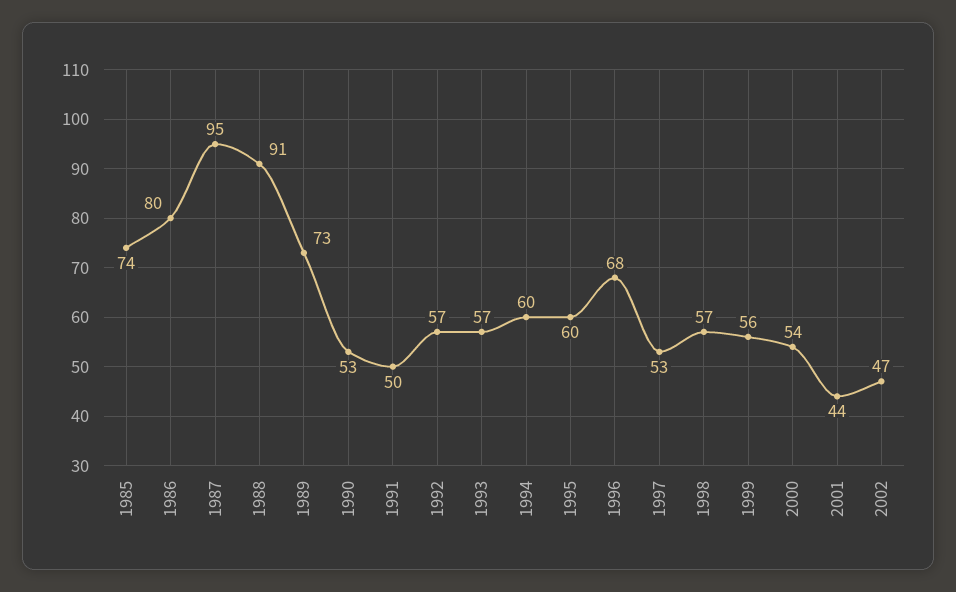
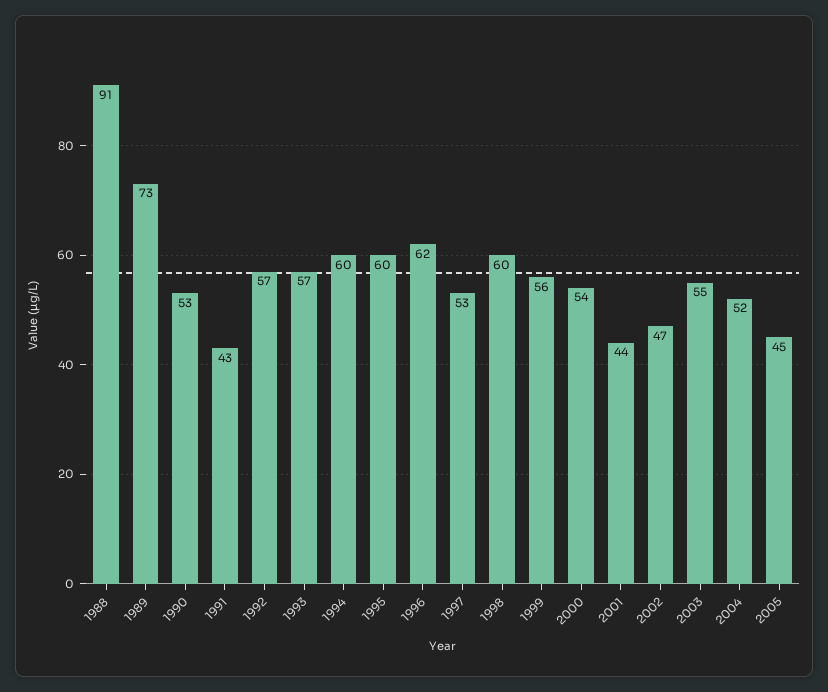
1985: 74 -> none
1986: 80 -> none
1987: 95 -> none
1991: 50 -> 43
1996: 68 -> 62
1998: 57 -> 60
2003: none -> 55
2004: none -> 52
2005: none -> 45

